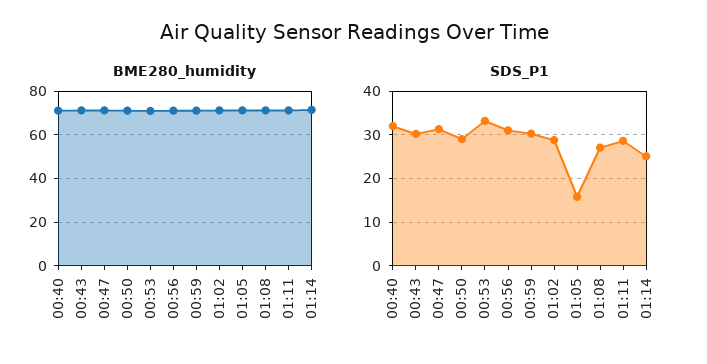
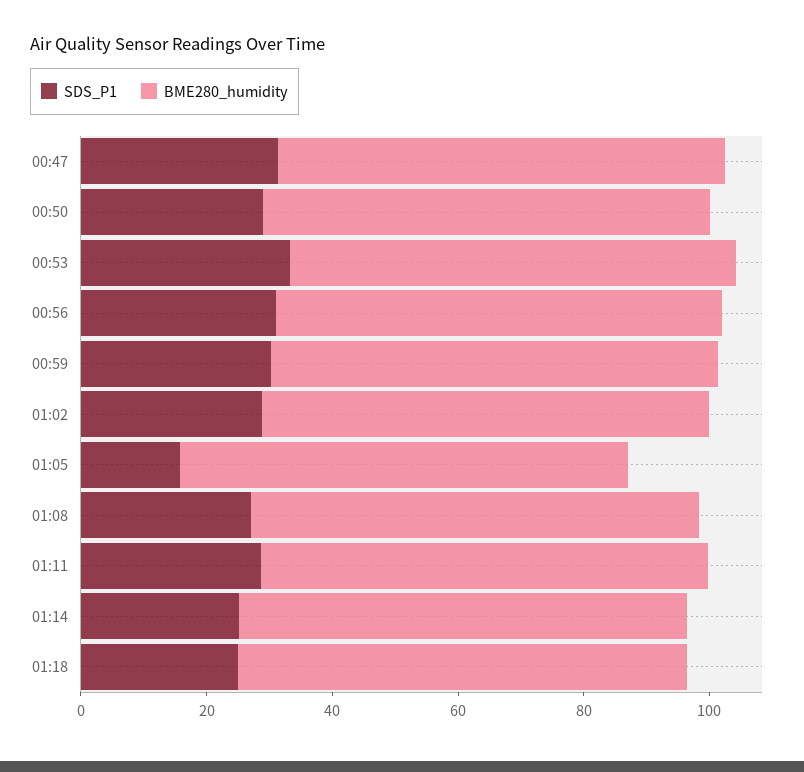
BME280_humidity, 00:40: 70 -> none
BME280_humidity, 00:43: 70 -> none
SDS_P1, 00:40: 32 -> none
SDS_P1, 00:43: 30 -> none
SDS_P1, 01:18: none -> 25
BME280_humidity, 01:18: none -> 70

